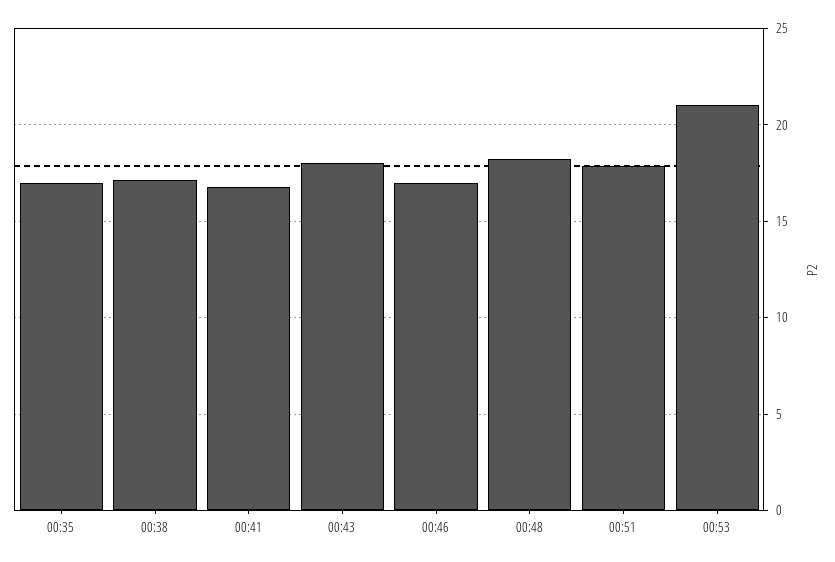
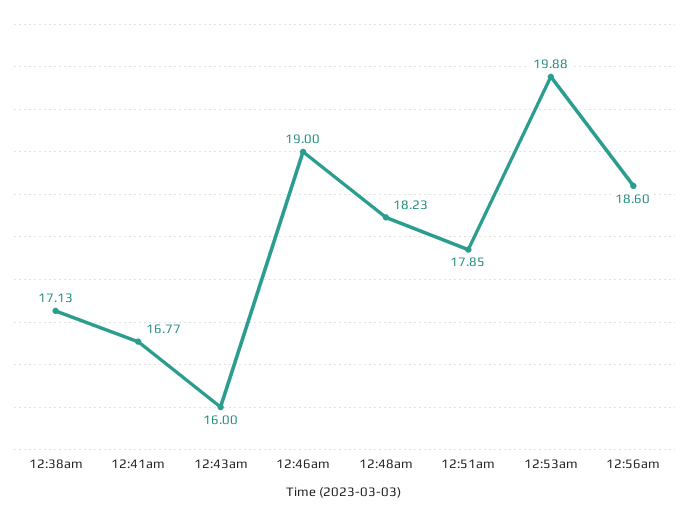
00:35: 17 -> none
00:43: 18 -> 16
00:46: 17 -> 19
00:53: 21 -> 19.88
12:56am: none -> 18.6

